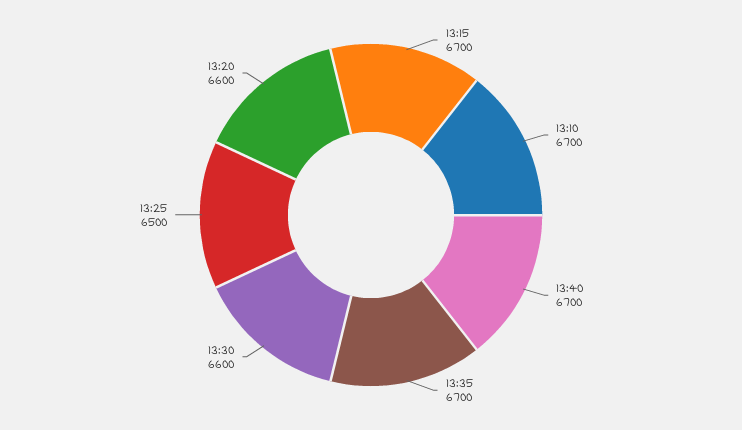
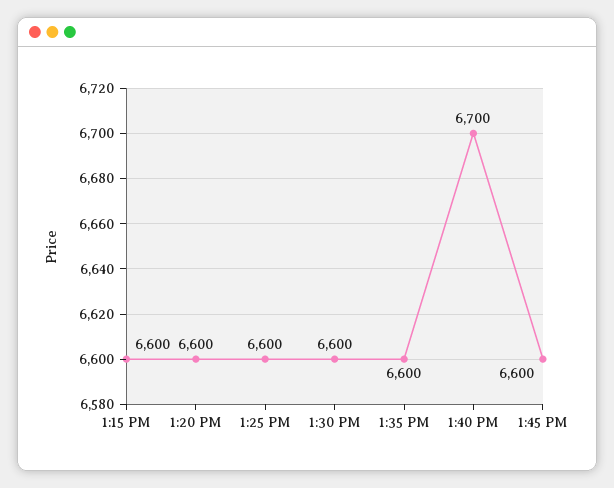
13:15: 6700 -> 6600
13:10: 6700 -> none
13:35: 6700 -> 6600
13:25: 6500 -> 6600
1:45 PM: none -> 6600

